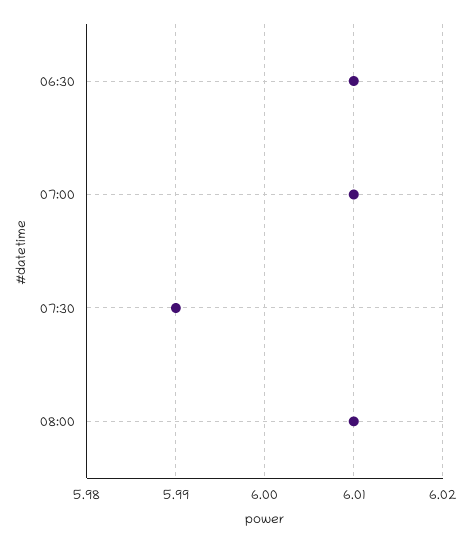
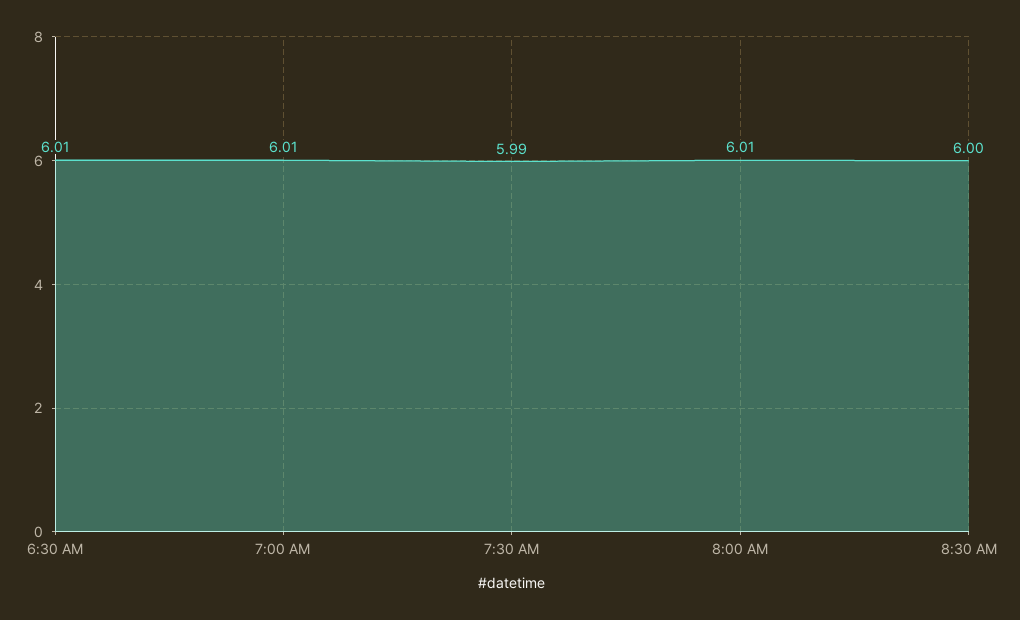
8:30 AM: none -> 6

